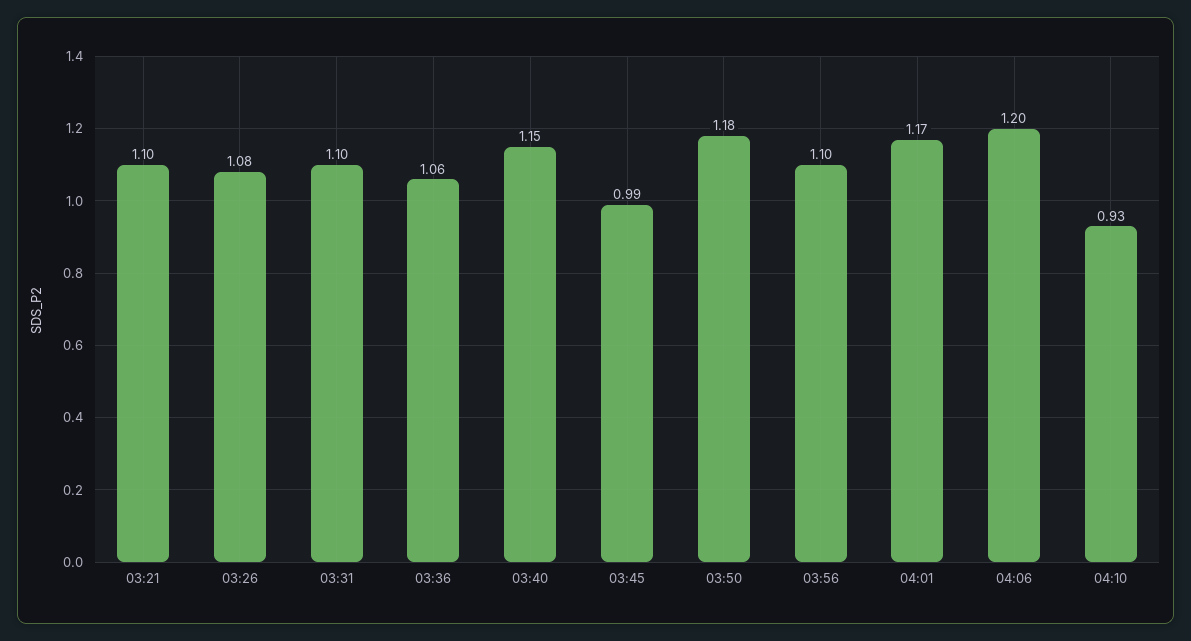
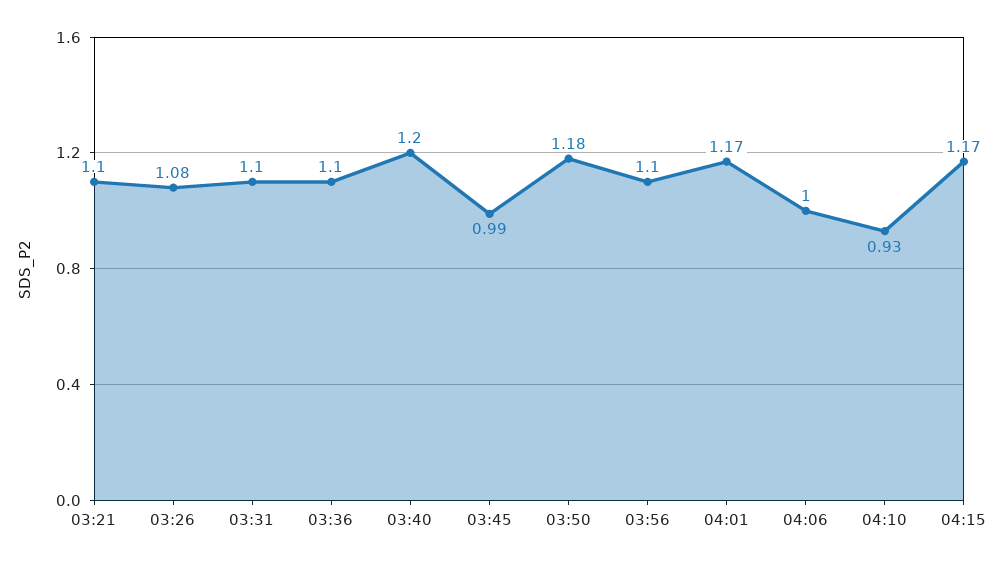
03:36: 1.06 -> 1.1
03:40: 1.15 -> 1.2
04:06: 1.2 -> 1
04:15: none -> 1.17

